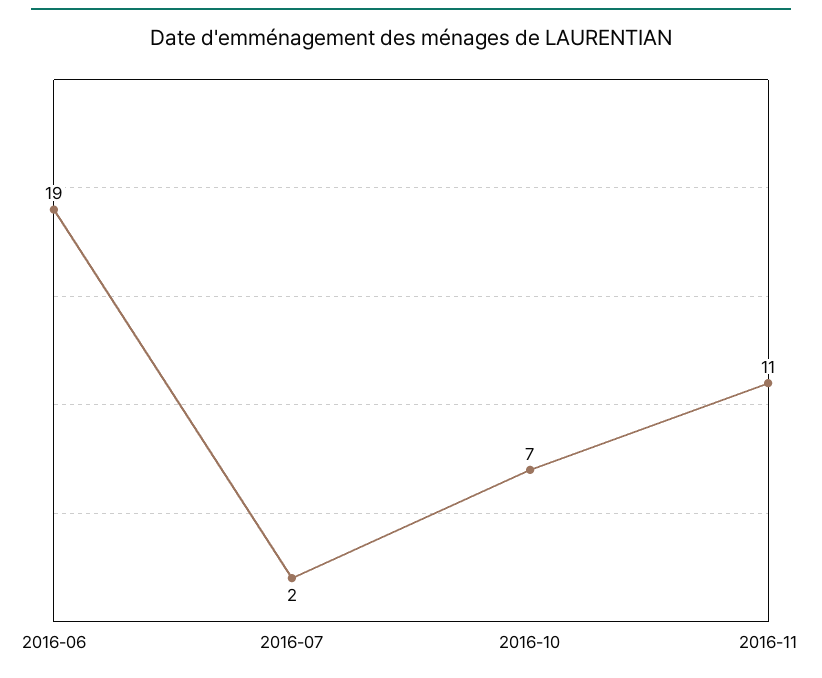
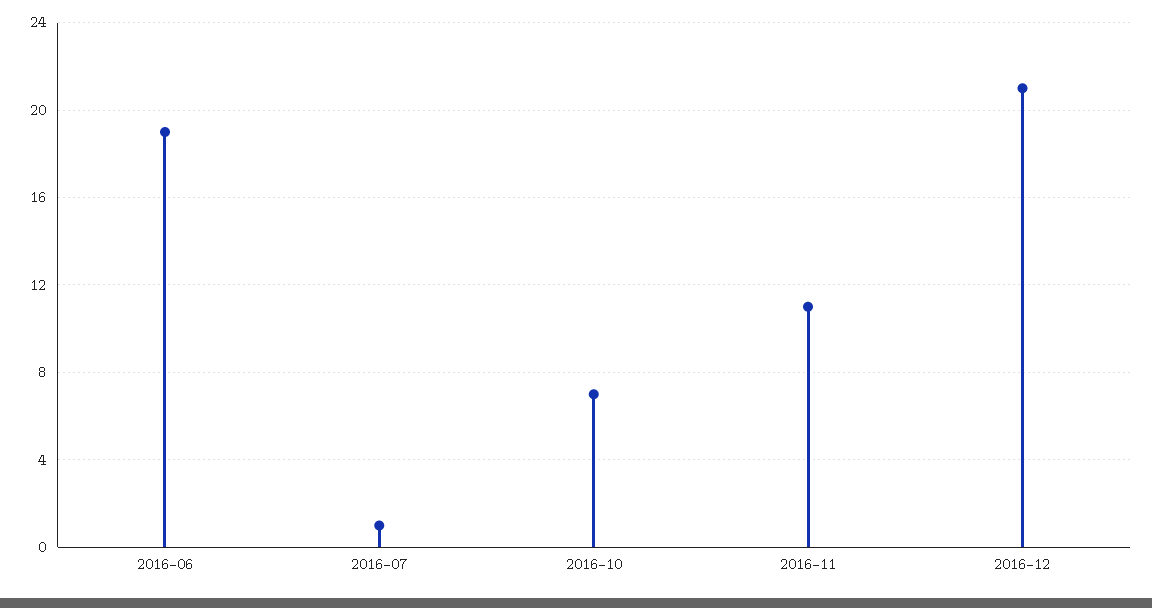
2016-07: 2 -> 1
2016-12: none -> 21

